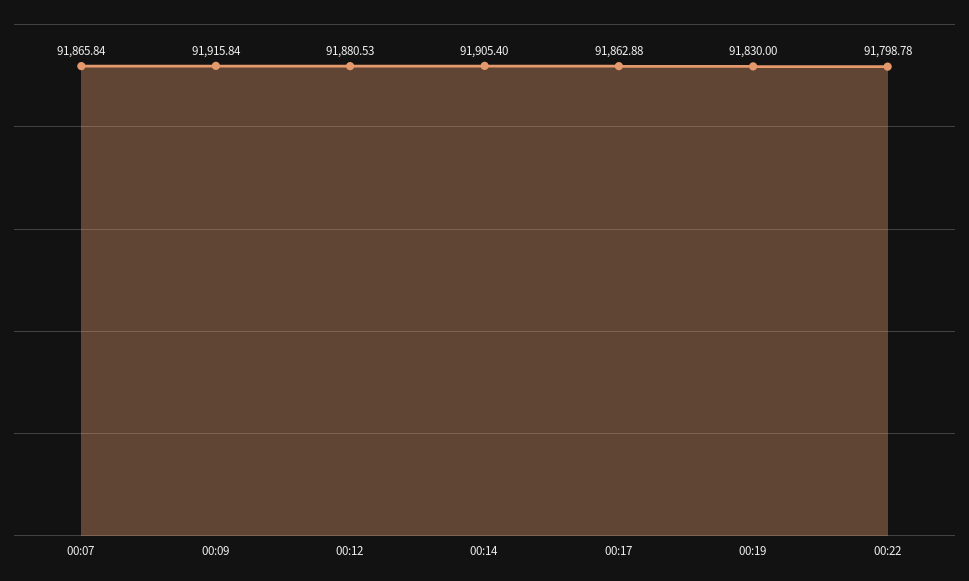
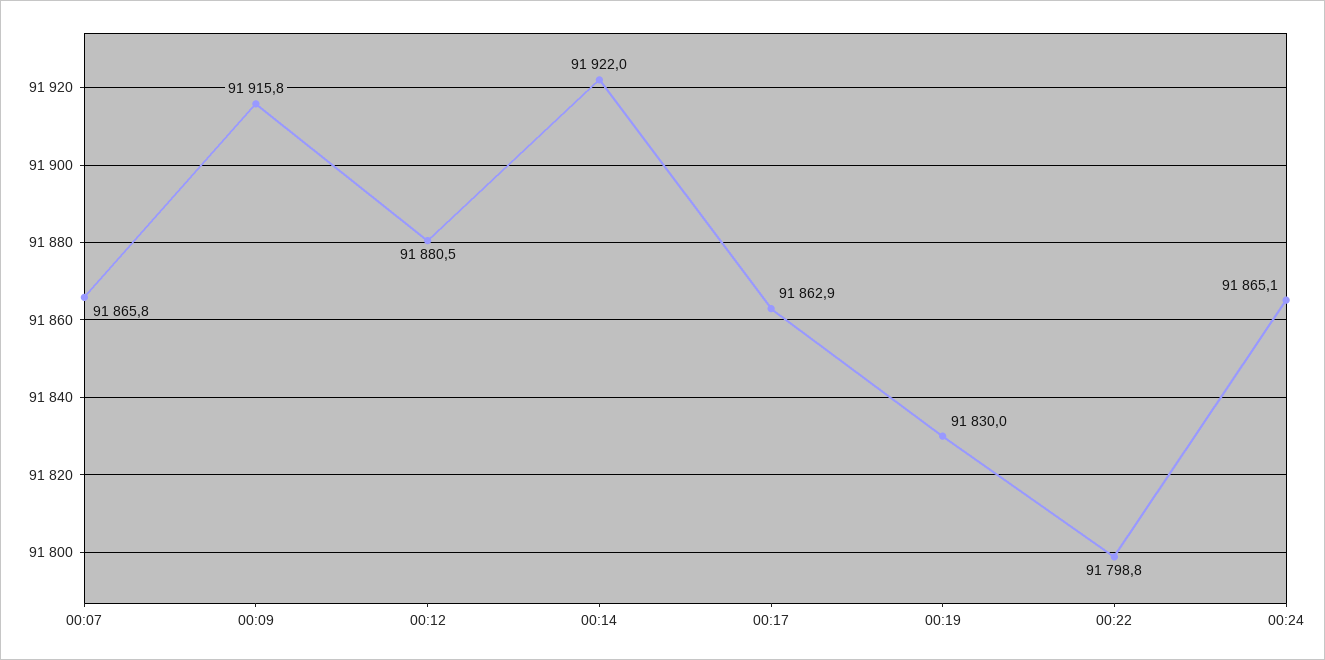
00:14: 91905.4 -> 91922
00:24: none -> 91865.1

